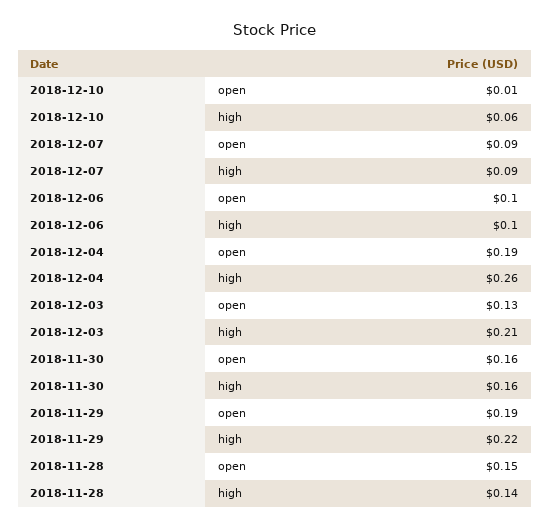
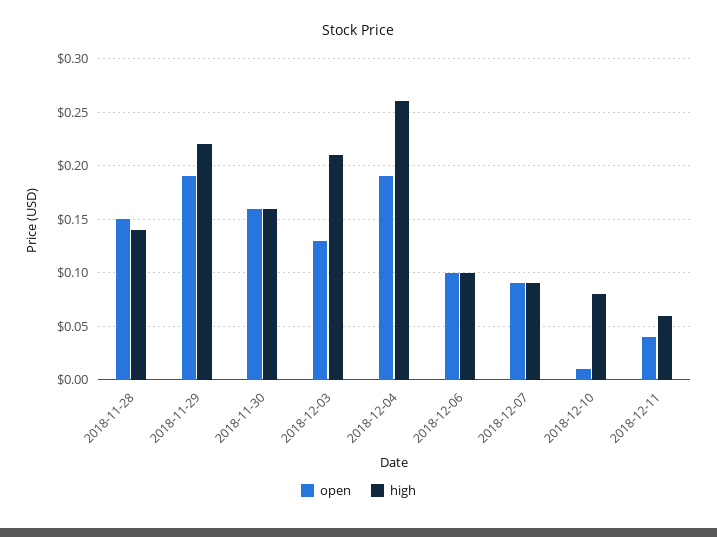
high, 2018-12-10: 0.06 -> 0.08
open, 2018-12-11: none -> 0.04
high, 2018-12-11: none -> 0.06

